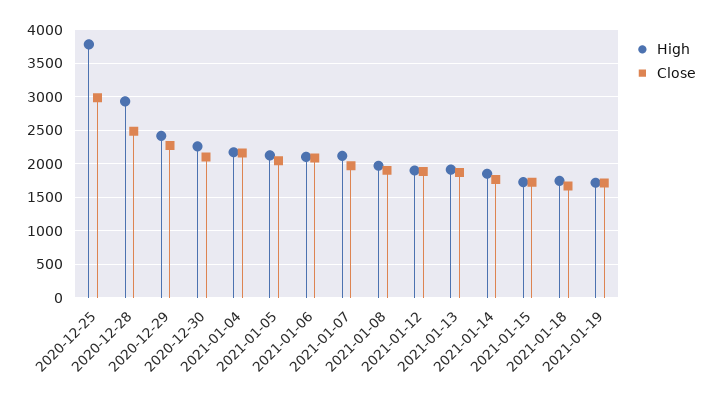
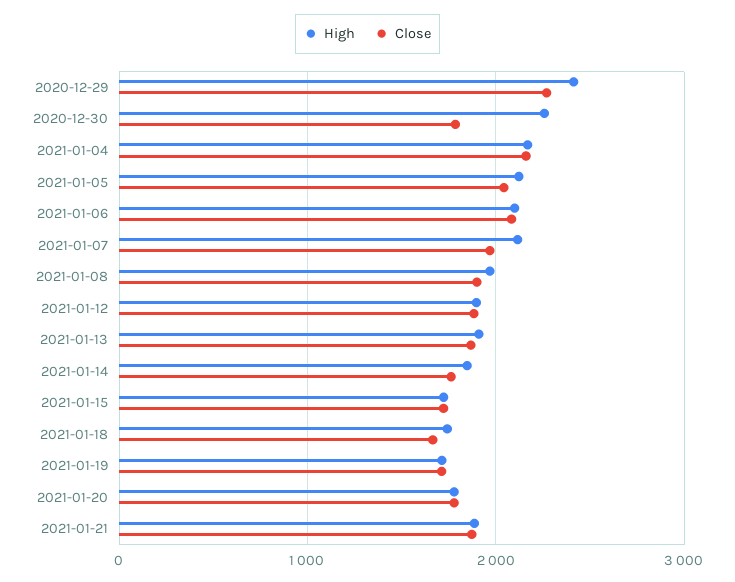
High, 2020-12-25: 3800 -> none
Close, 2020-12-25: 3000 -> none
High, 2020-12-28: 2900 -> none
Close, 2020-12-28: 2500 -> none
Close, 2020-12-30: 2100 -> 1800
High, 2021-01-20: none -> 1800
Close, 2021-01-20: none -> 1800
High, 2021-01-21: none -> 1900
Close, 2021-01-21: none -> 1900

